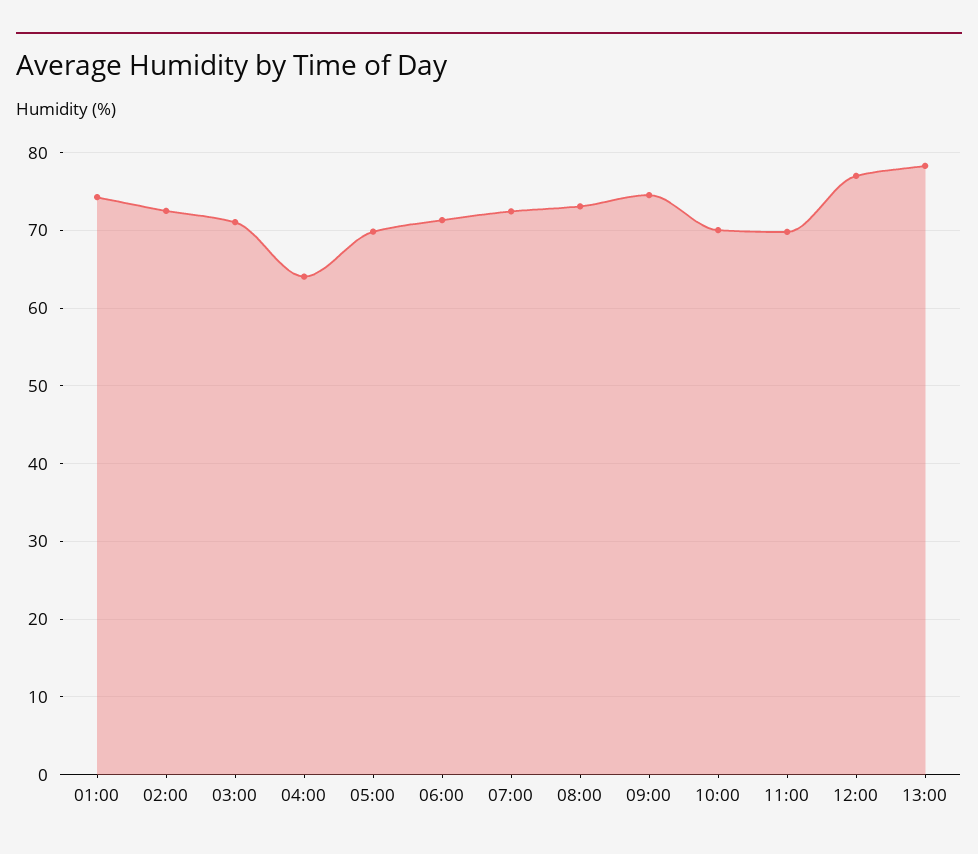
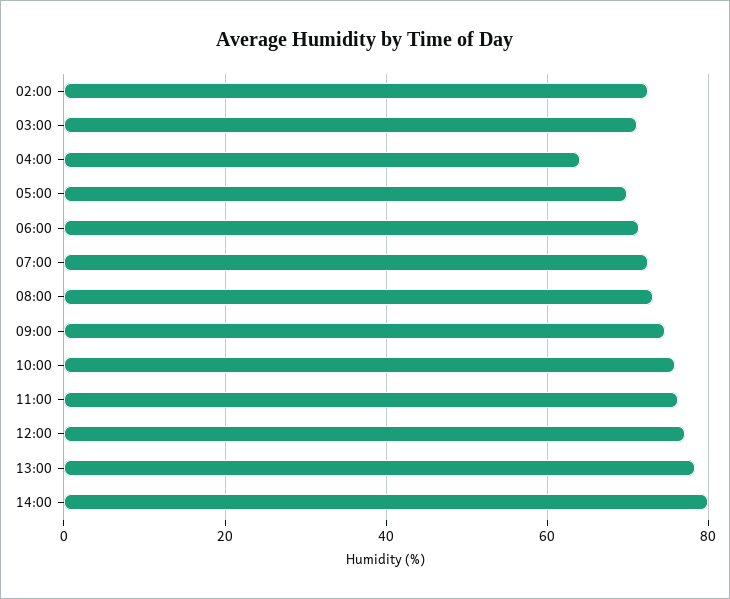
01:00: 74 -> none
10:00: 70 -> 76
11:00: 70 -> 76
14:00: none -> 80

